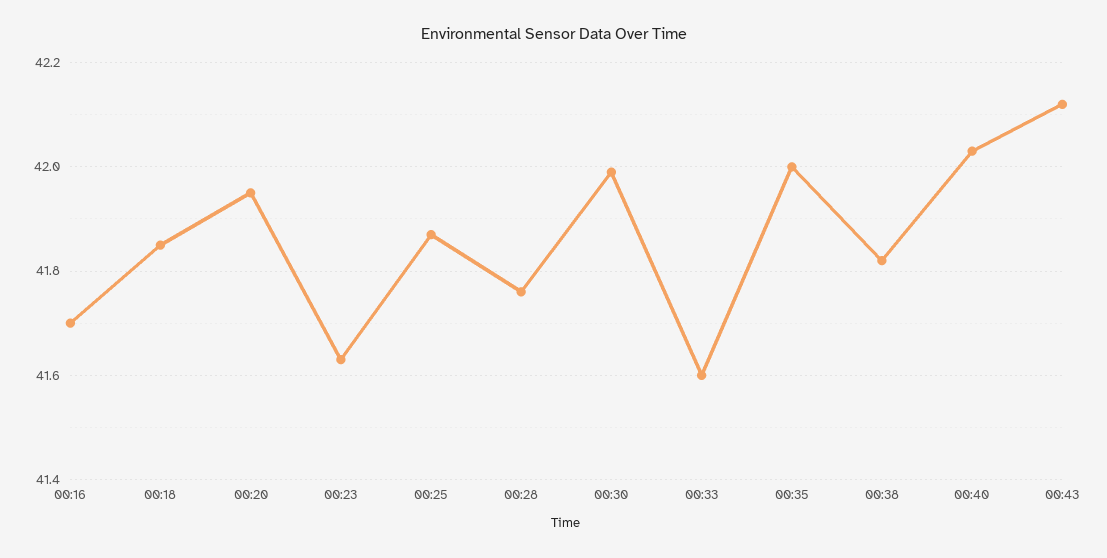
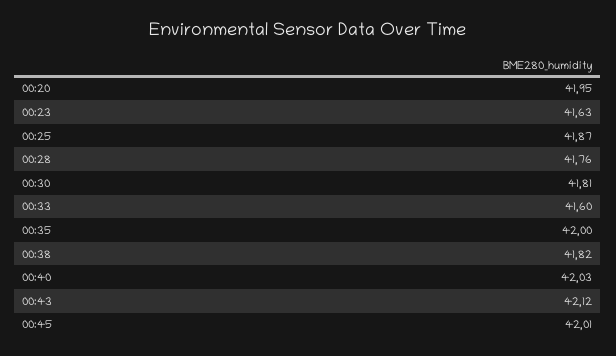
00:16: 41.7 -> none
00:18: 41.85 -> none
00:30: 42 -> 41.81
00:45: none -> 42.01

